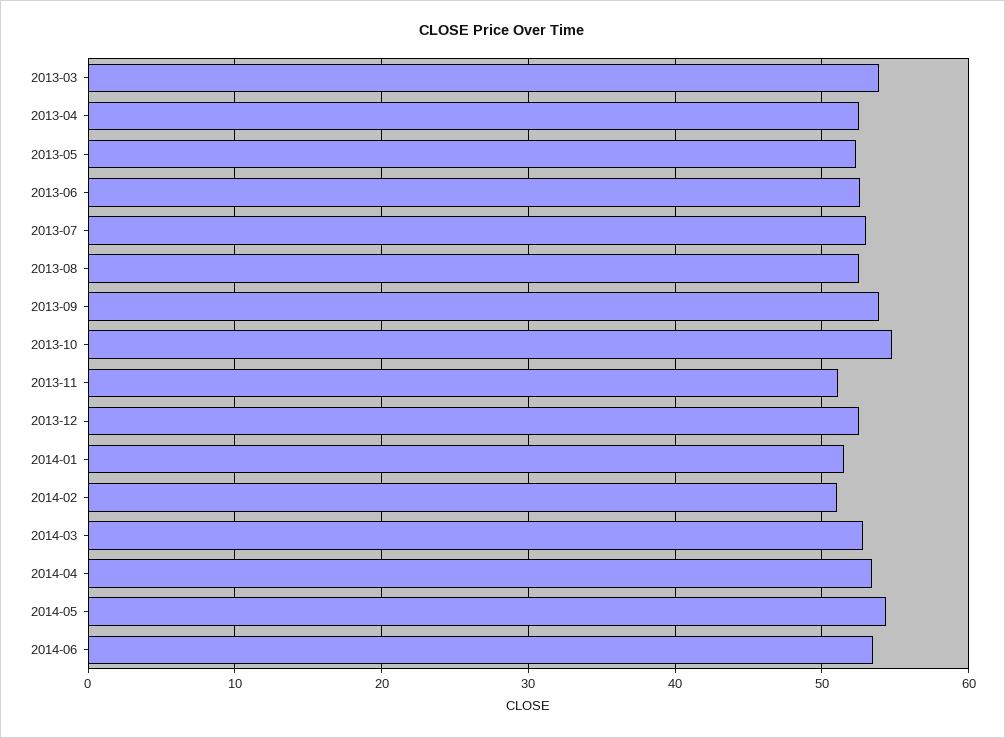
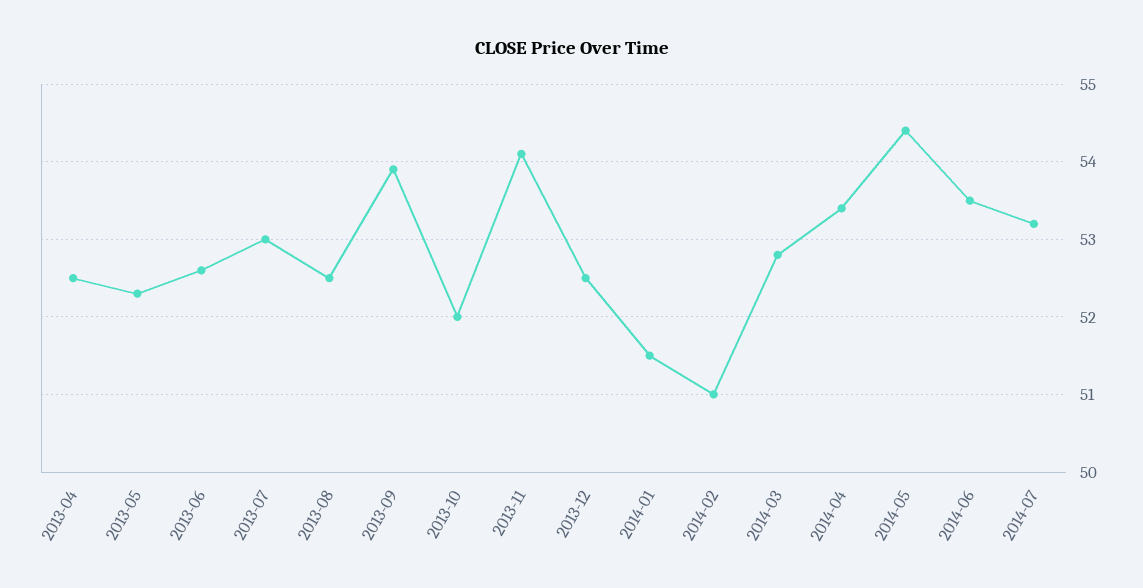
2013-03: 54 -> none
2013-10: 55 -> 52
2013-11: 51 -> 54.1
2014-07: none -> 53.2

